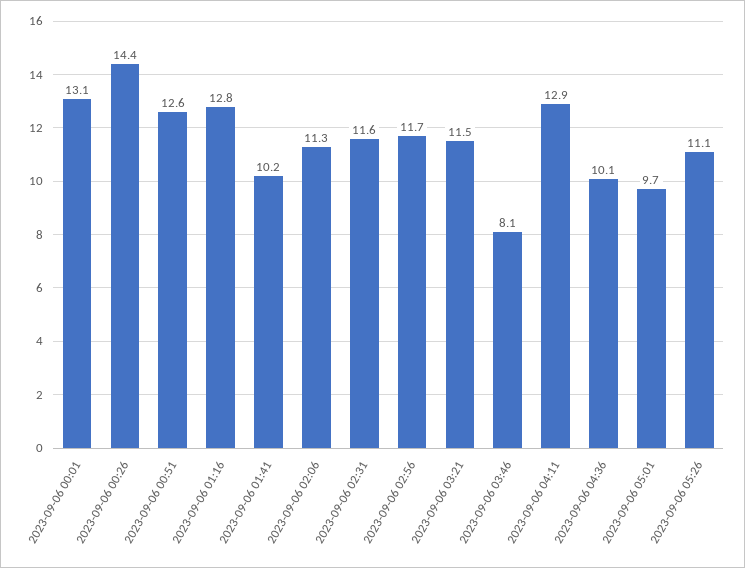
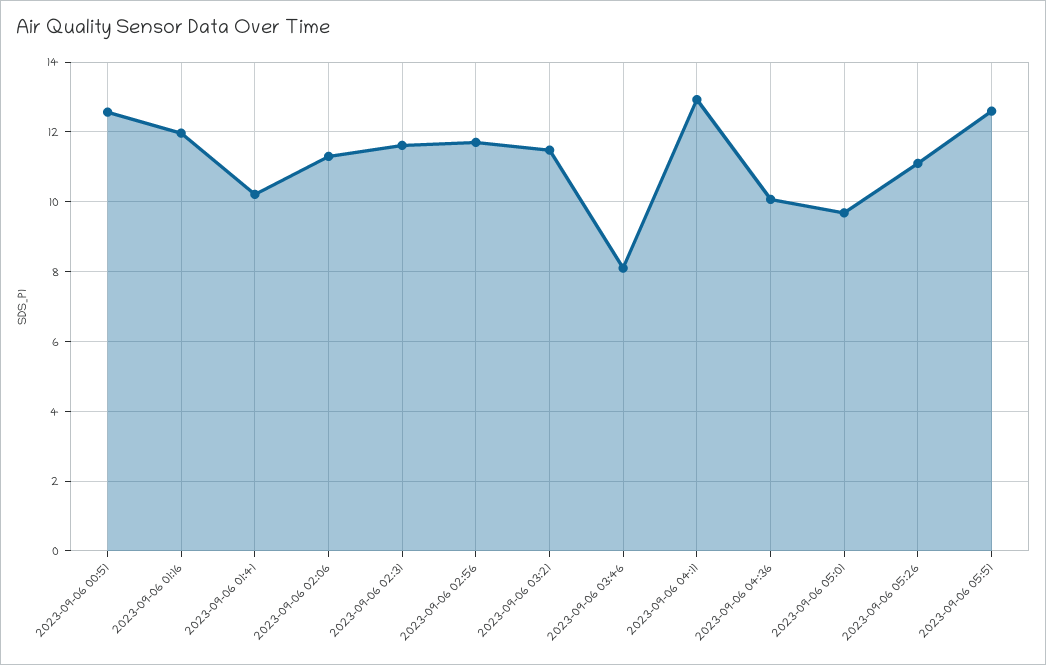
2023-09-06 00:01: 13.1 -> none
2023-09-06 00:26: 14.4 -> none
2023-09-06 01:16: 12.8 -> 12
2023-09-06 05:51: none -> 12.6

